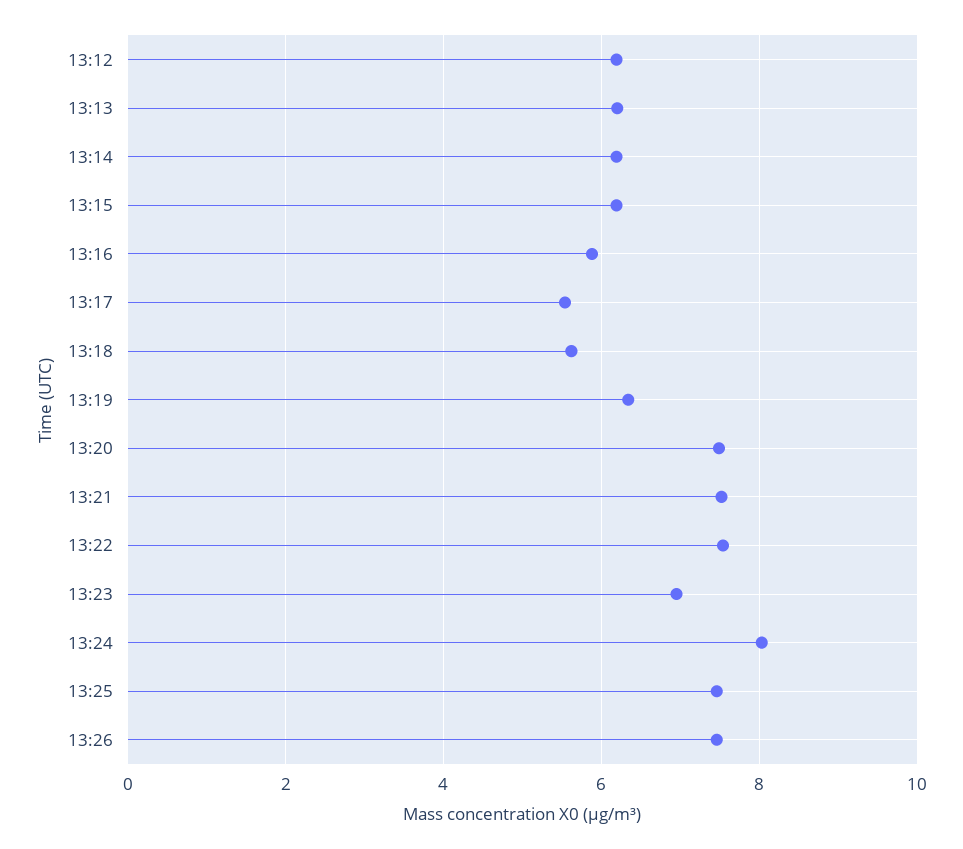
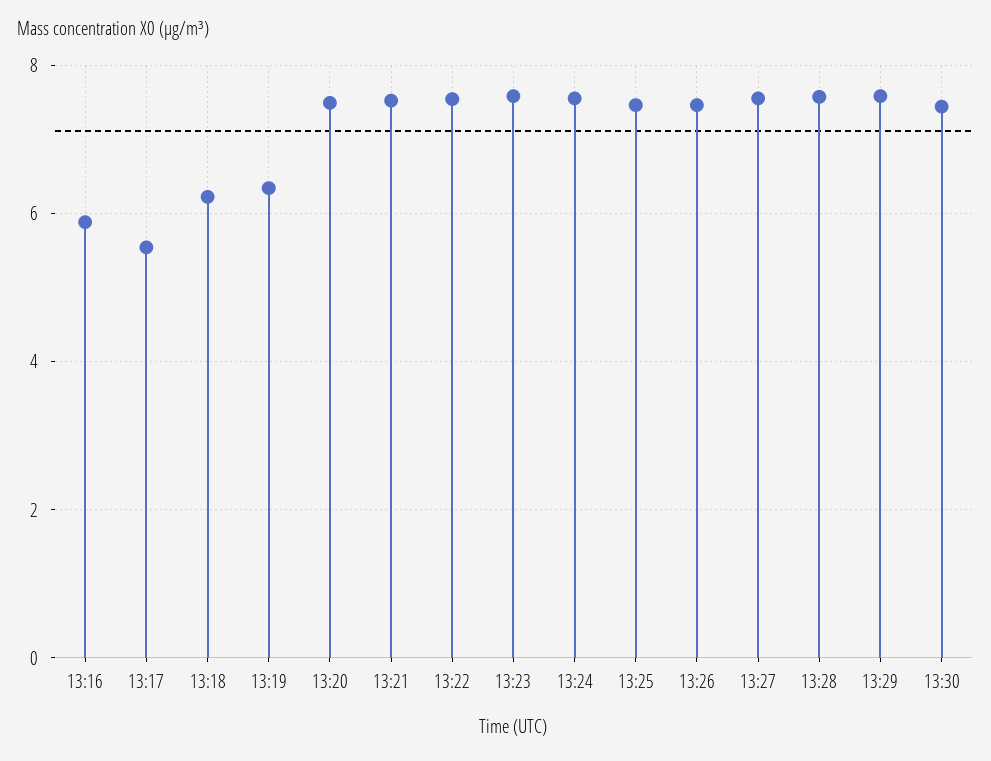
13:12: 6.2 -> none
13:13: 6.2 -> none
13:14: 6.2 -> none
13:15: 6.2 -> none
13:18: 5.6 -> 6.2
13:23: 7 -> 7.6
13:24: 8 -> 7.6
13:27: none -> 7.6
13:28: none -> 7.6
13:29: none -> 7.6
13:30: none -> 7.4

